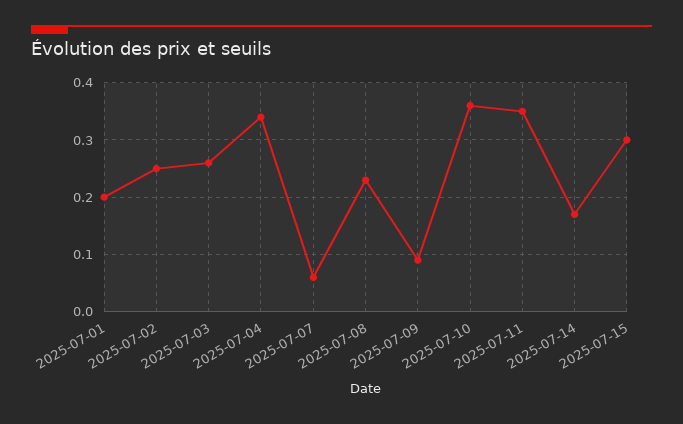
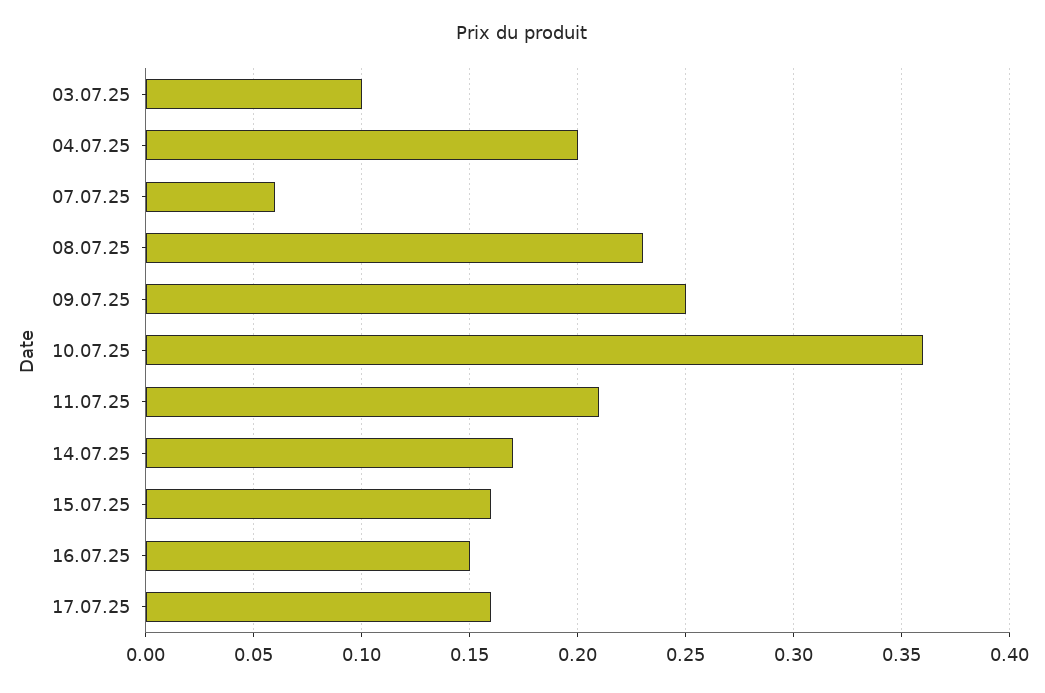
2025-07-01: 0.2 -> none
2025-07-02: 0.25 -> none
2025-07-03: 0.25 -> 0.1
2025-07-04: 0.35 -> 0.2
2025-07-09: 0.1 -> 0.25
2025-07-11: 0.35 -> 0.21
2025-07-15: 0.3 -> 0.16
16.07.25: none -> 0.15
17.07.25: none -> 0.16

